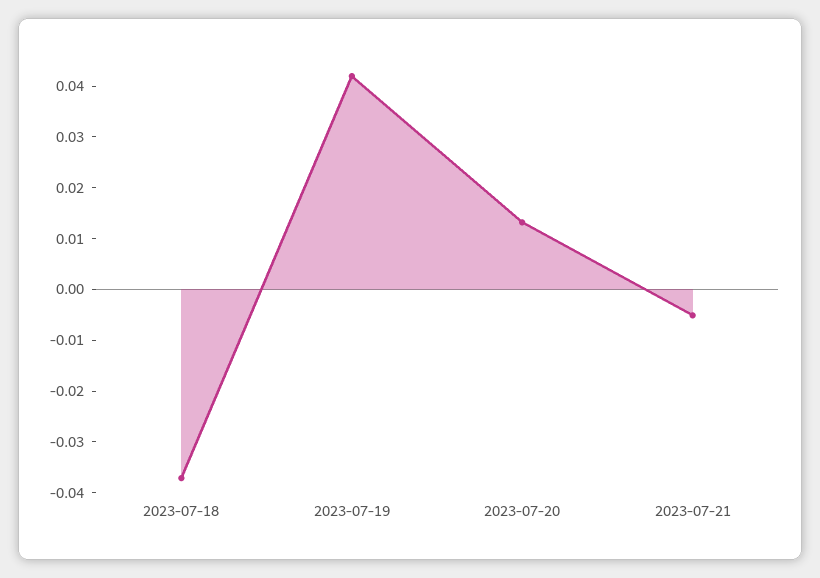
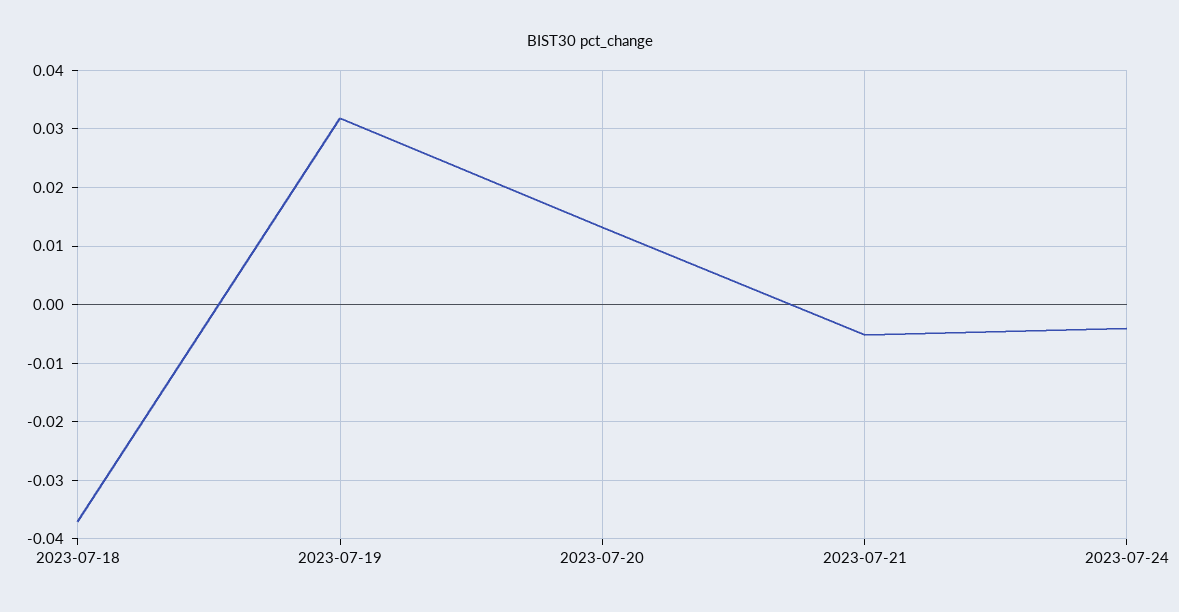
2023-07-19: 0.042 -> 0.032
2023-07-24: none -> -0.004

